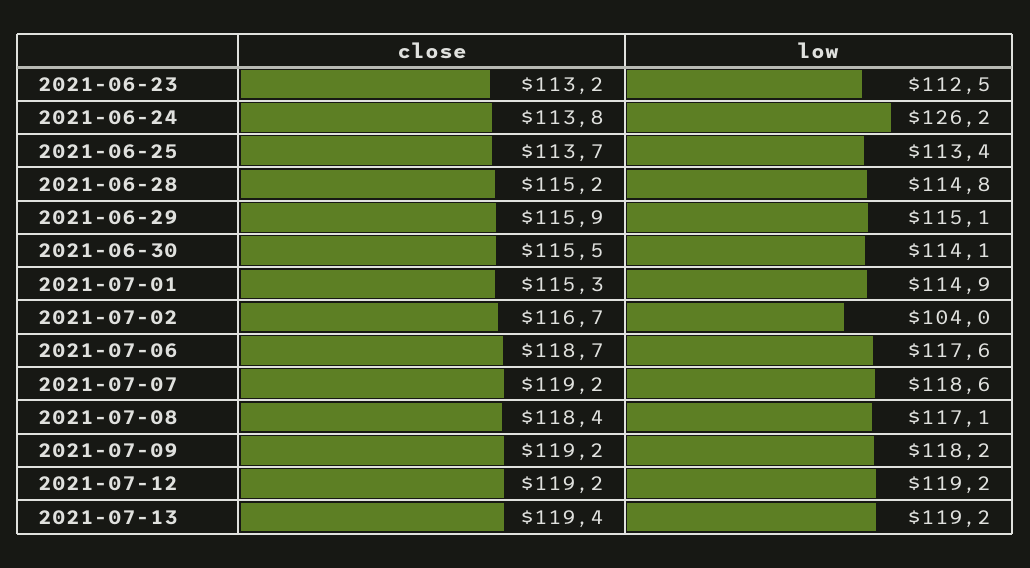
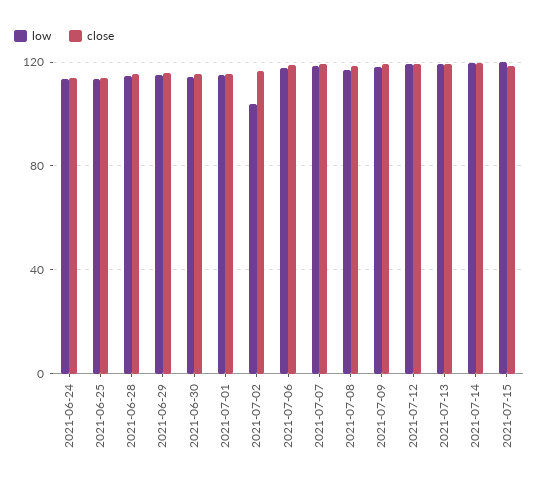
close, 2021-06-23: 113.2 -> none
low, 2021-06-23: 112.5 -> none
low, 2021-06-24: 126.2 -> 115
low, 2021-07-14: none -> 120
close, 2021-07-14: none -> 120
low, 2021-07-15: none -> 120
close, 2021-07-15: none -> 120

